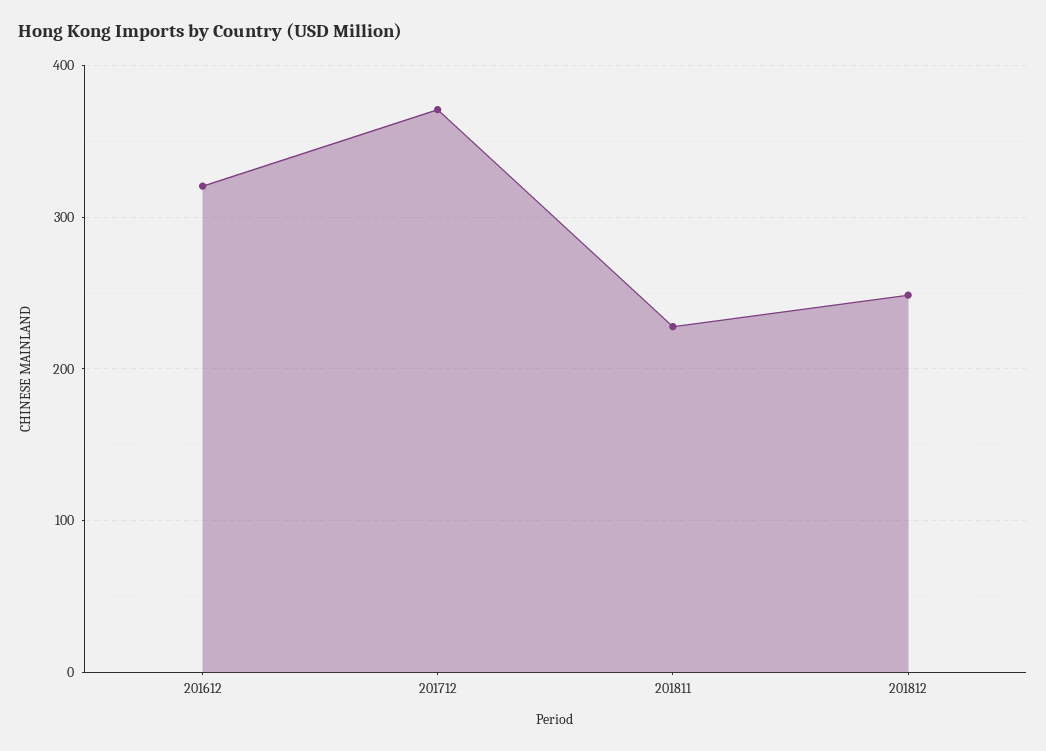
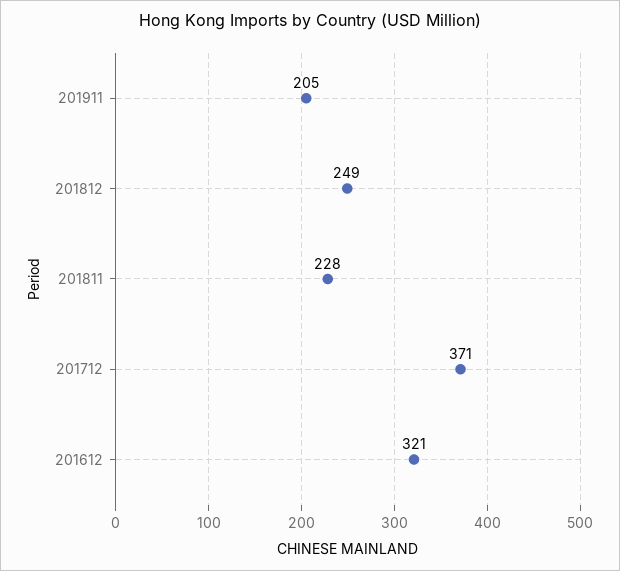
201911: none -> 205

